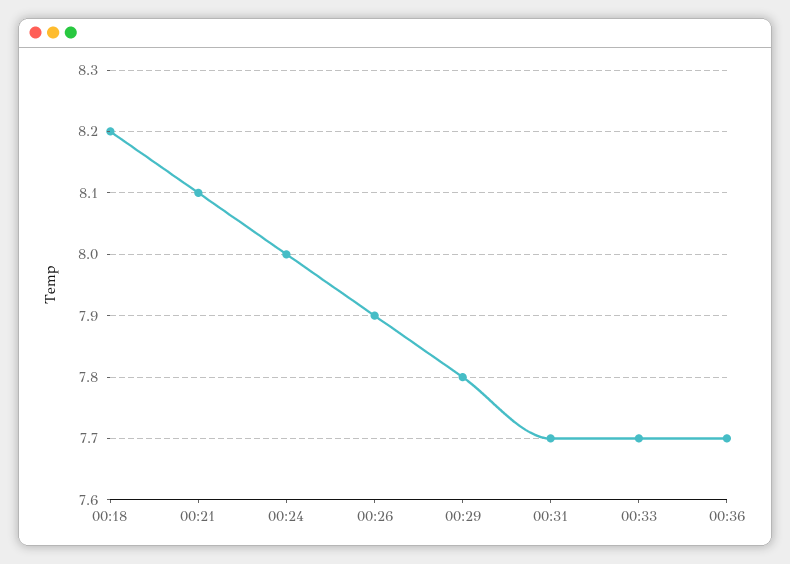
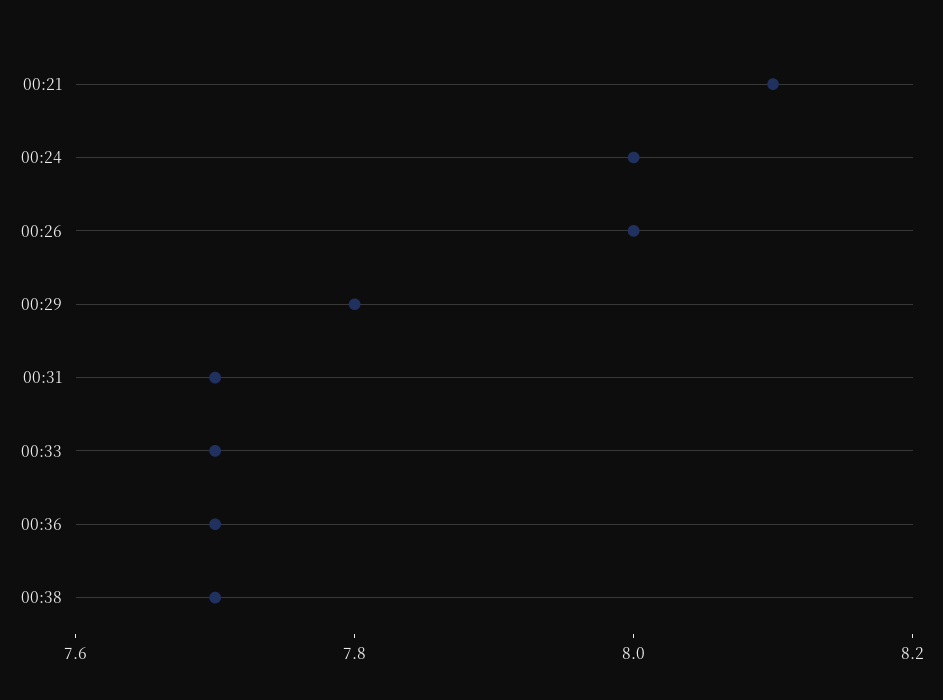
00:18: 8.2 -> none
00:26: 7.9 -> 8
00:38: none -> 7.7

